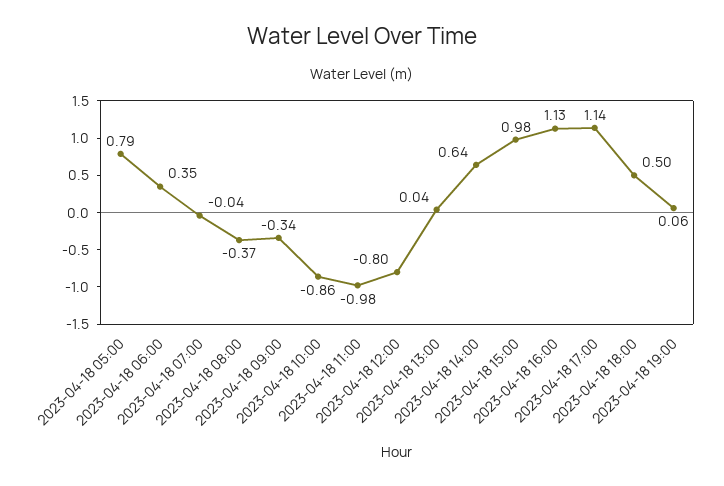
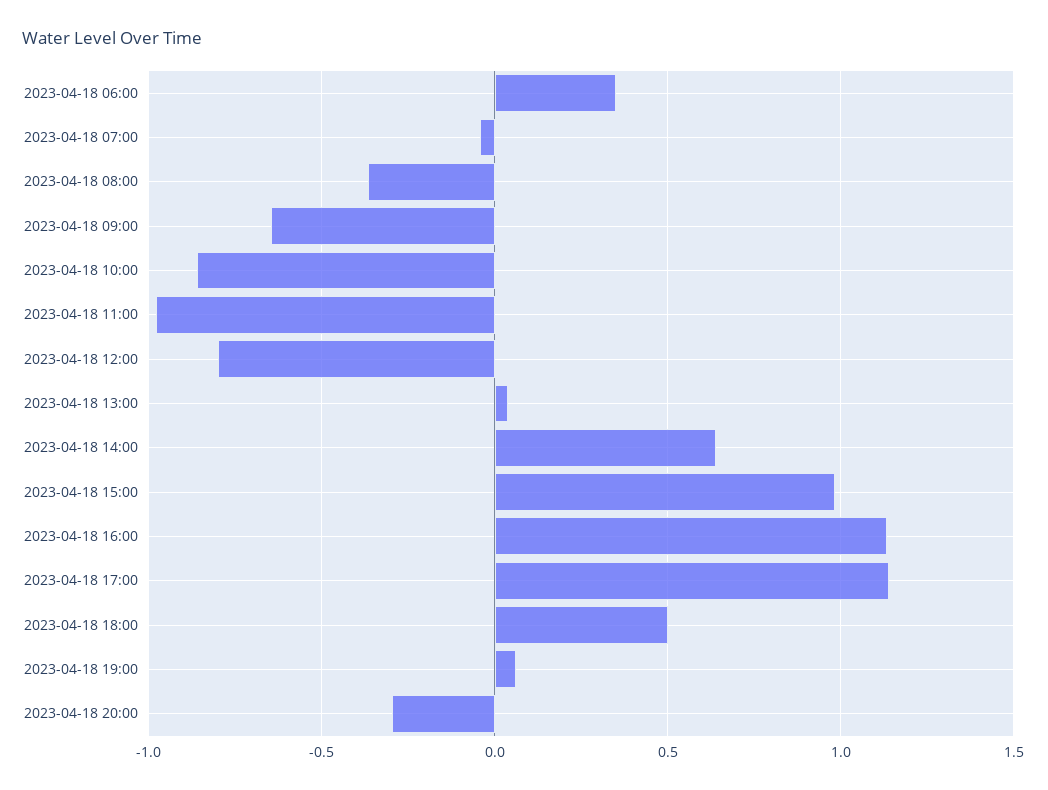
2023-04-18 05:00: 0.79 -> none
2023-04-18 09:00: -0.34 -> -0.65
2023-04-18 20:00: none -> -0.3

